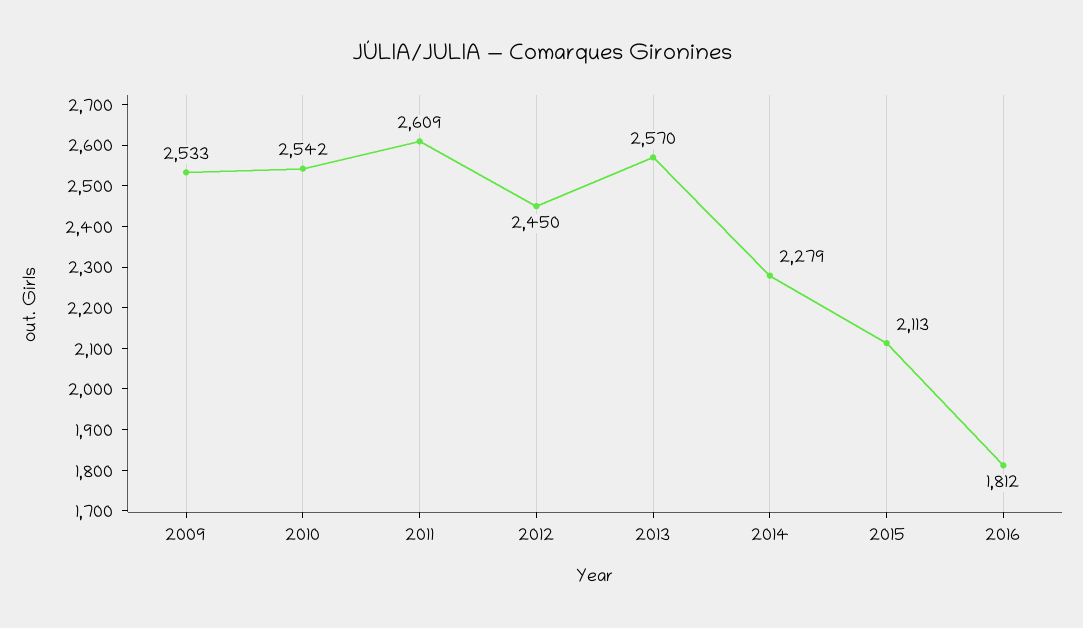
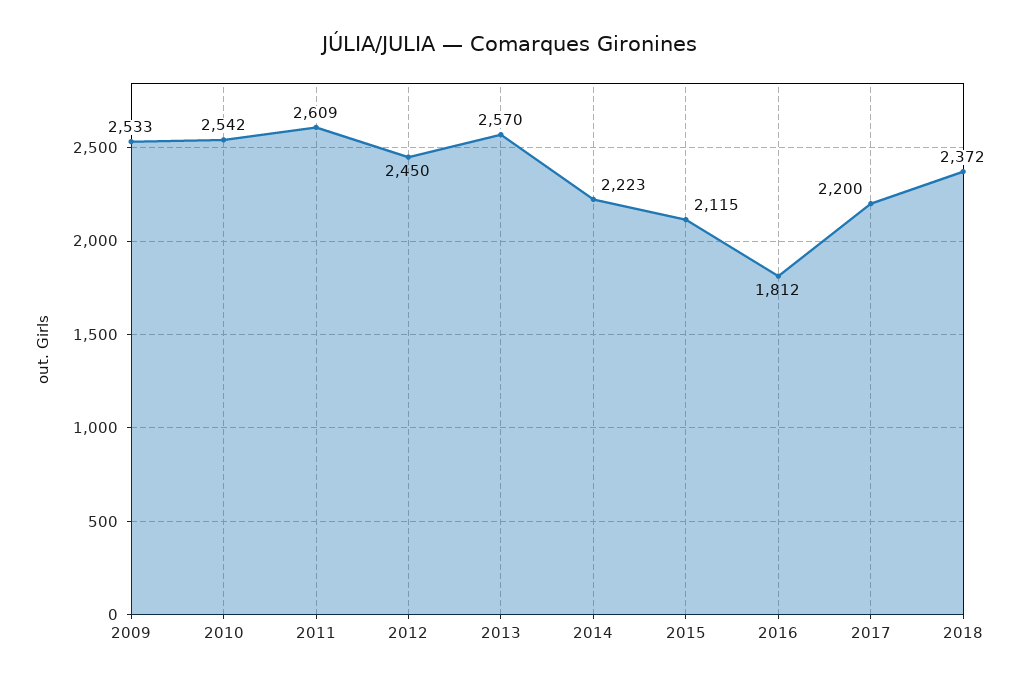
2014: 2279 -> 2223
2015: 2113 -> 2115
2017: none -> 2200
2018: none -> 2372

